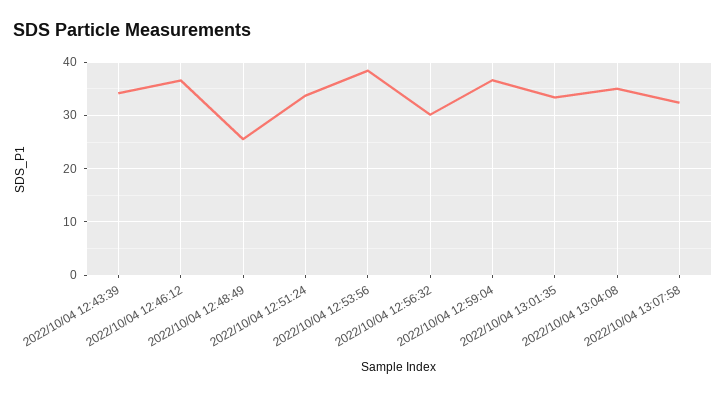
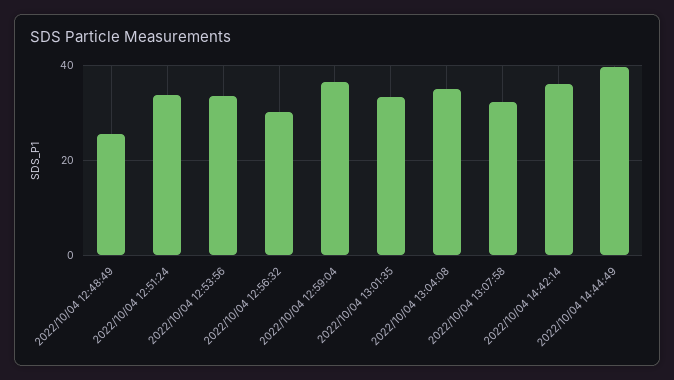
2022/10/04 12:43:39: 34 -> none
2022/10/04 12:46:12: 36 -> none
2022/10/04 12:53:56: 38 -> 34
2022/10/04 14:42:14: none -> 36
2022/10/04 14:44:49: none -> 40

